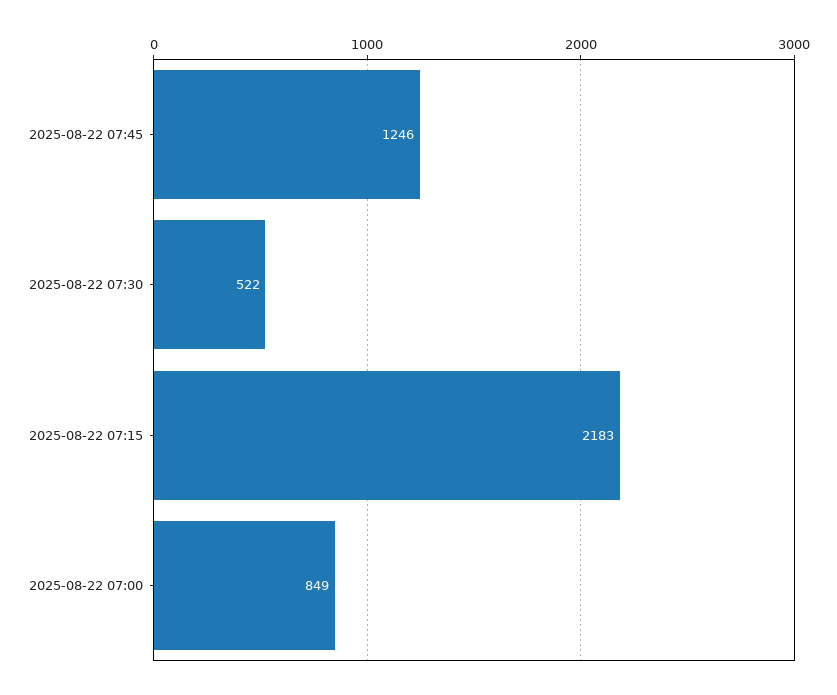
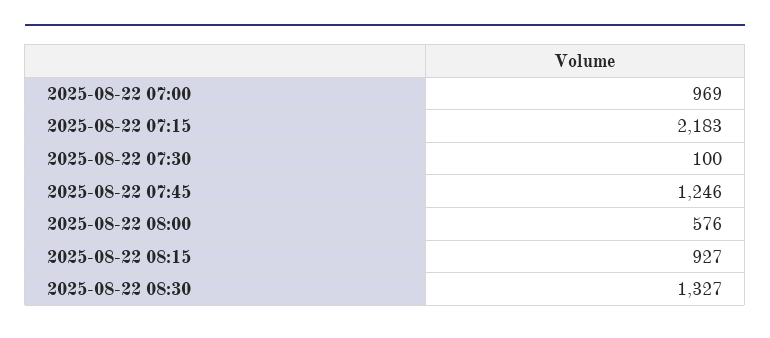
2025-08-22 07:30: 522 -> 100
2025-08-22 07:00: 849 -> 969
2025-08-22 08:00: none -> 576
2025-08-22 08:15: none -> 927
2025-08-22 08:30: none -> 1327

